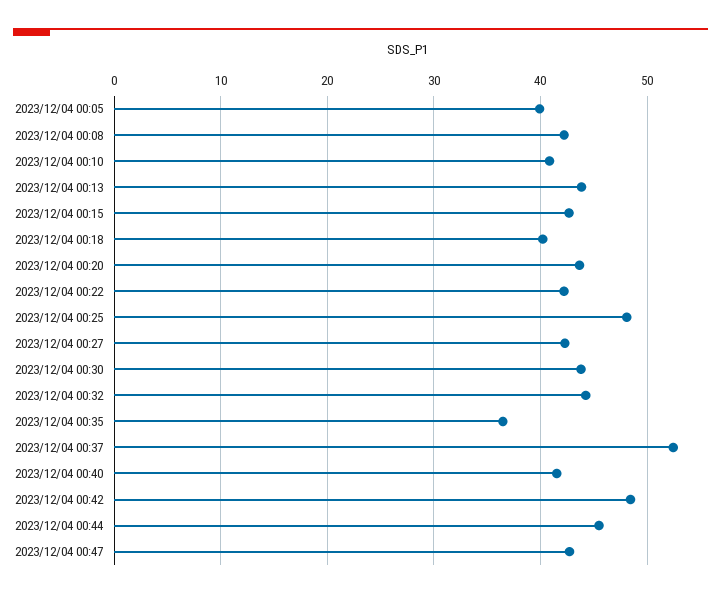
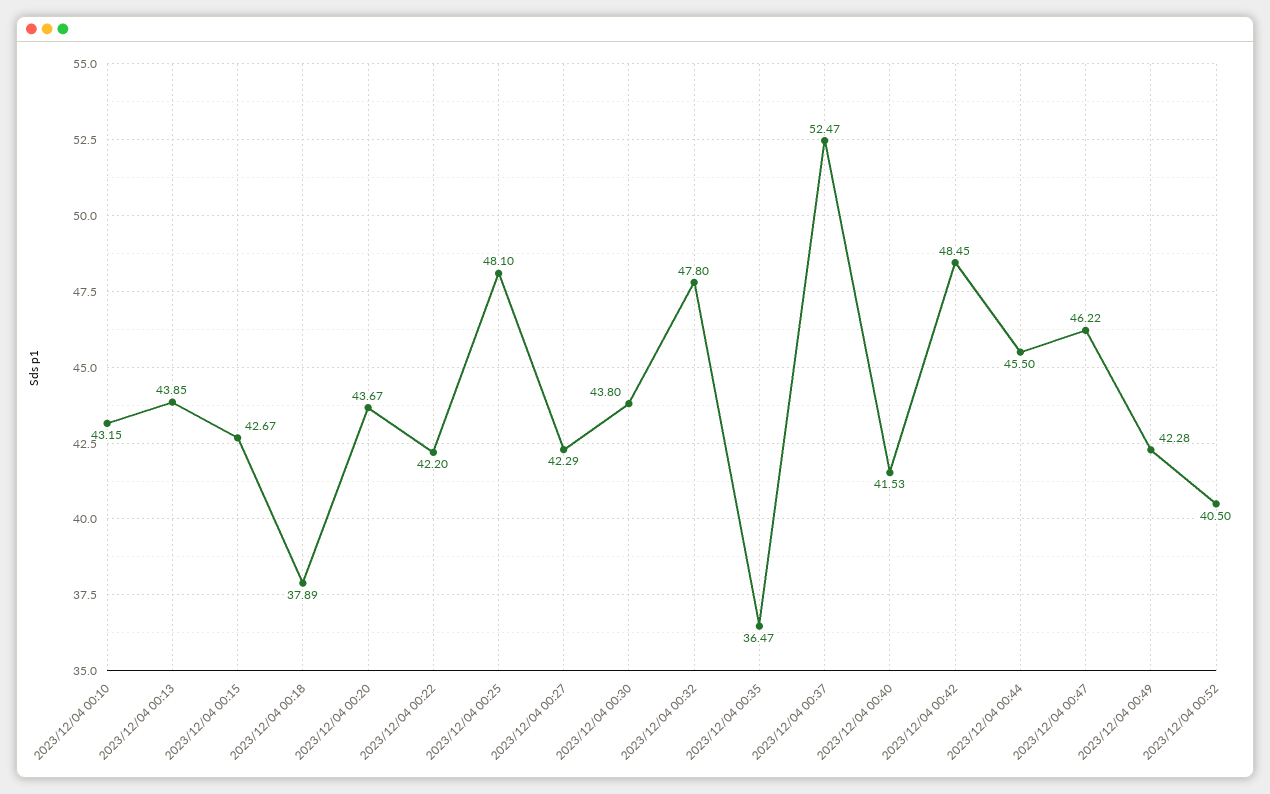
2023/12/04 00:05: 40 -> none
2023/12/04 00:08: 42 -> none
2023/12/04 00:10: 41 -> 43.15
2023/12/04 00:18: 40 -> 37.89
2023/12/04 00:32: 44 -> 47.8
2023/12/04 00:47: 43 -> 46.22
2023/12/04 00:49: none -> 42.28
2023/12/04 00:52: none -> 40.5

